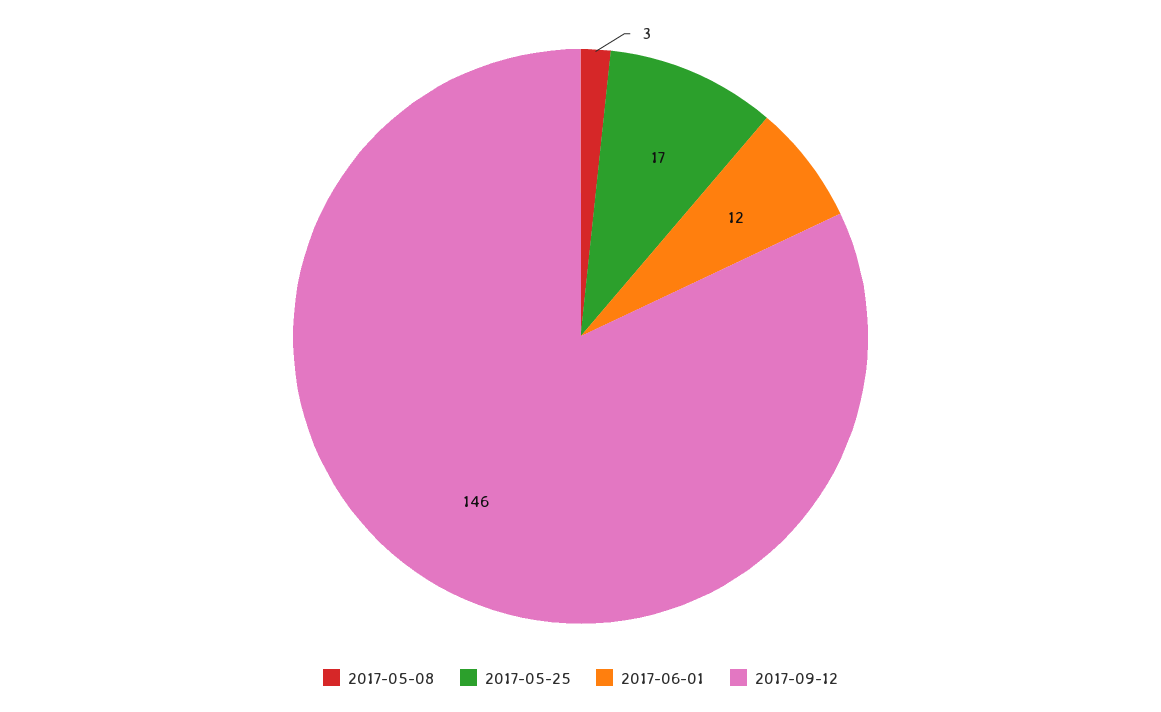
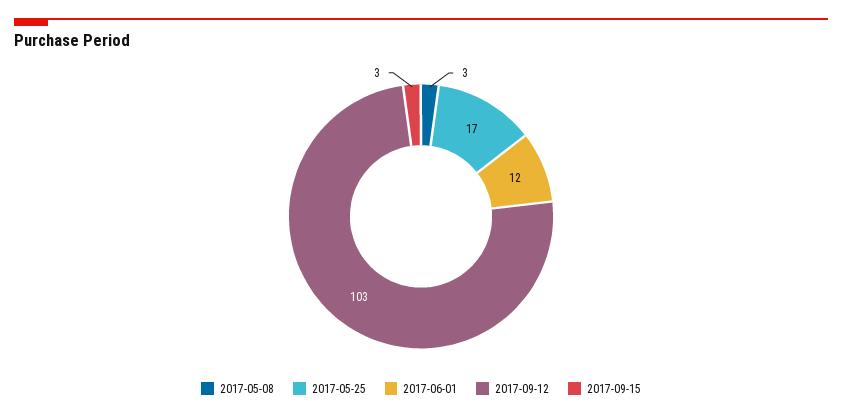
2017-09-12: 146 -> 103
2017-09-15: none -> 3

